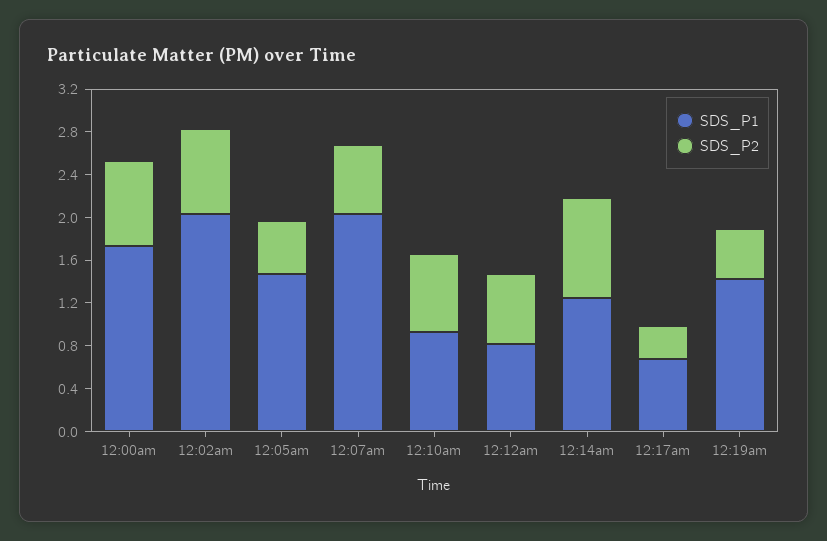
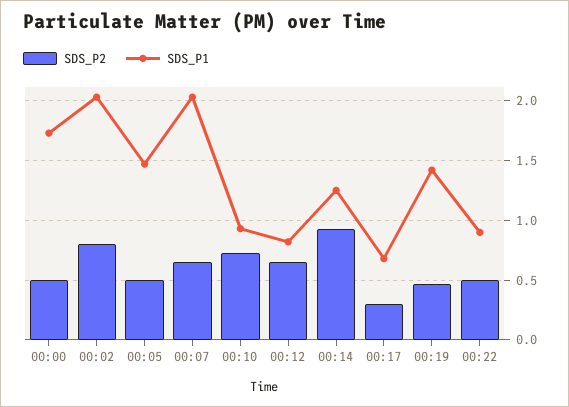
SDS_P2, 12:00am: 0.8 -> 0.5
SDS_P2, 00:22: none -> 0.5
SDS_P1, 00:22: none -> 0.9

